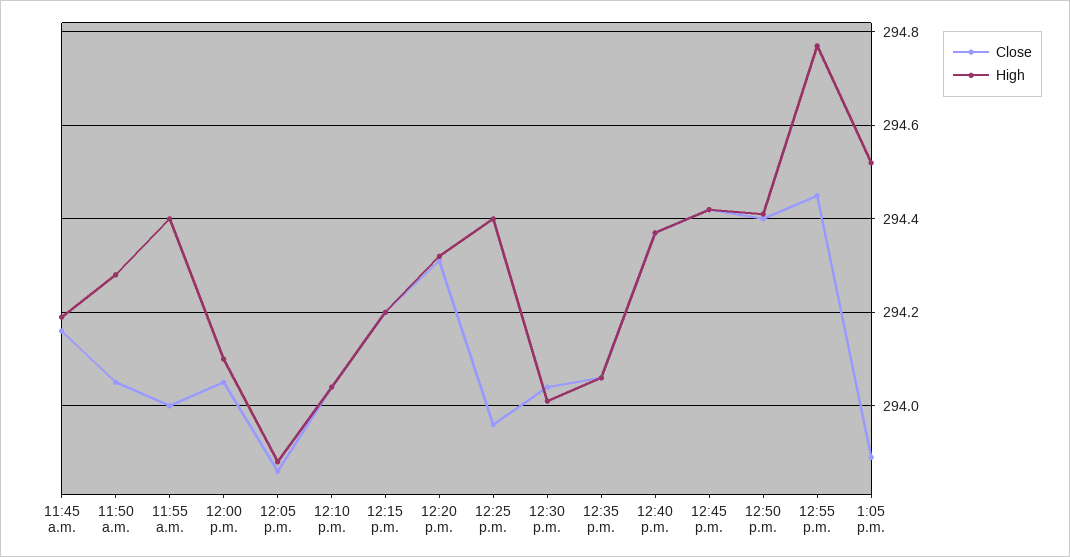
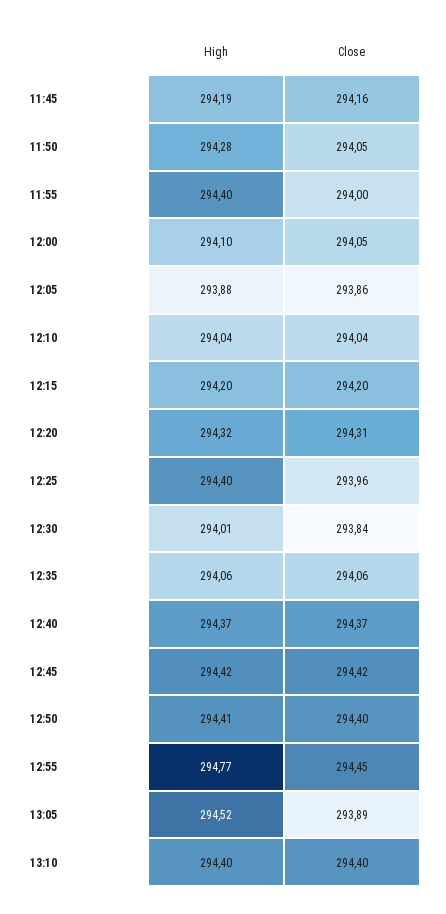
Close, 12:30 p.m.: 294.05 -> 293.84
High, 13:10: none -> 294.4
Close, 13:10: none -> 294.4

